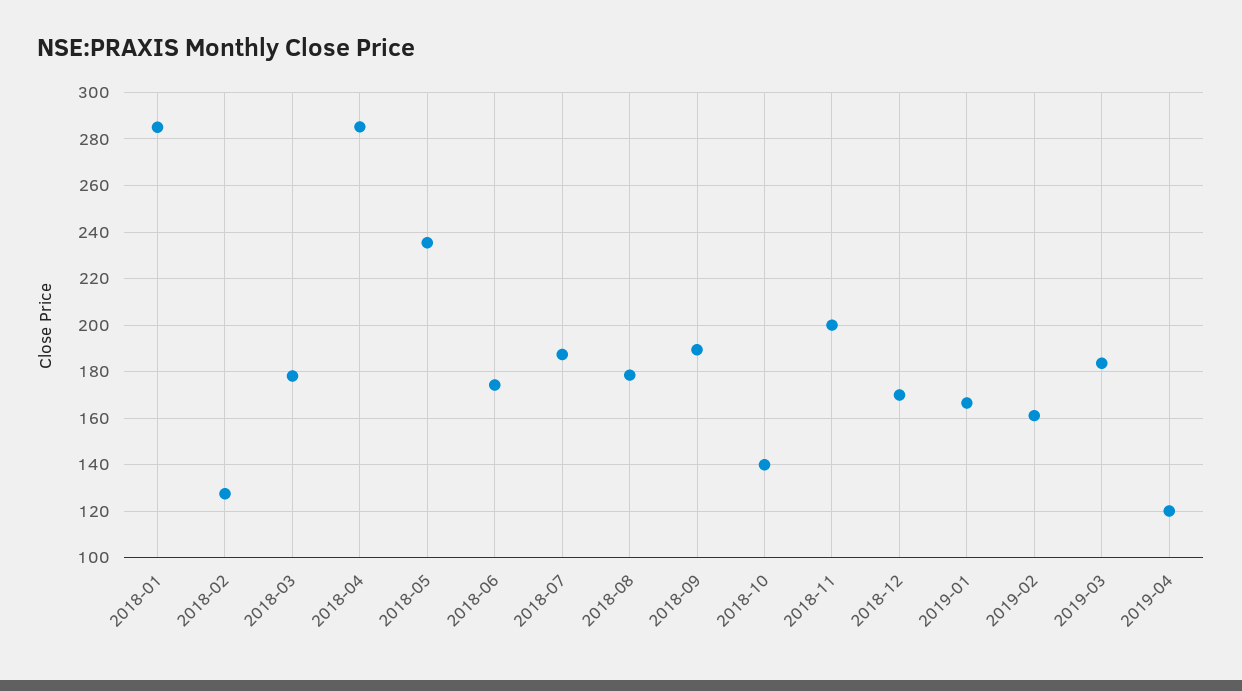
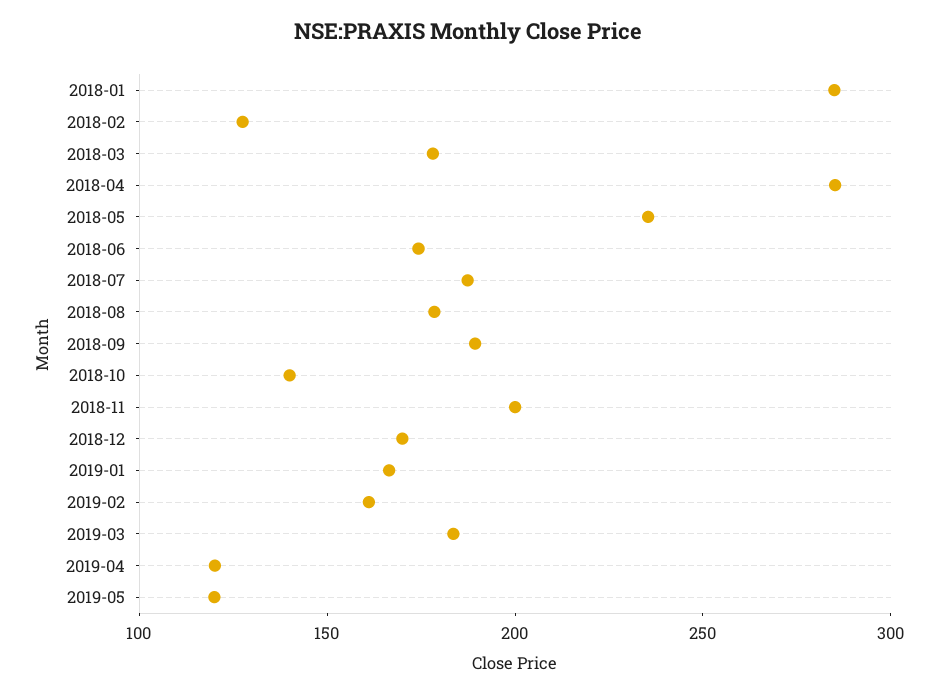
2019-05: none -> 120

